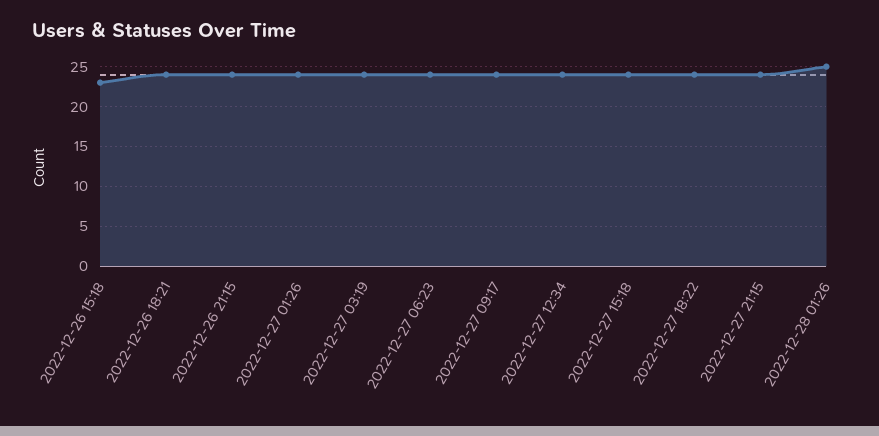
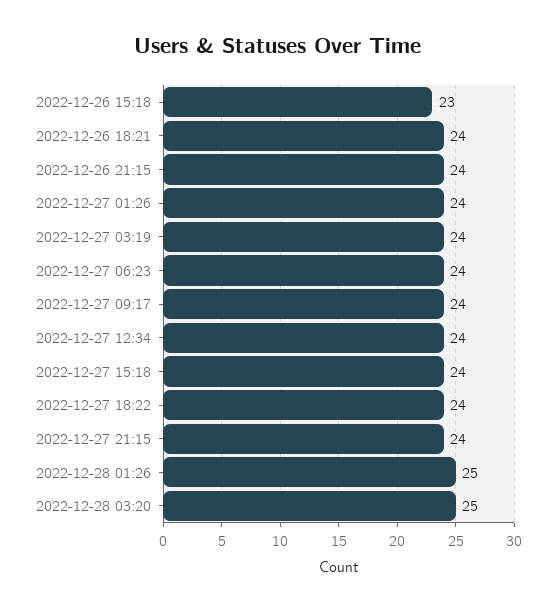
2022-12-28 03:20: none -> 25

